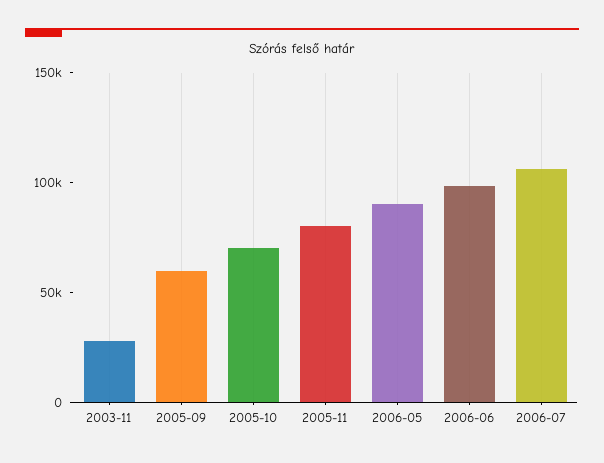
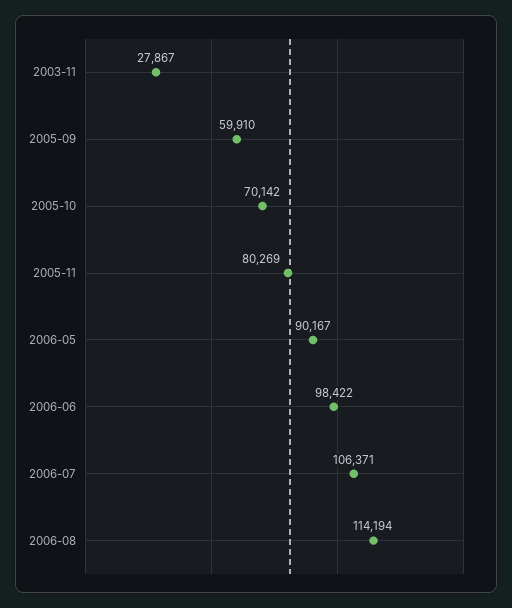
2006-08: none -> 114194

